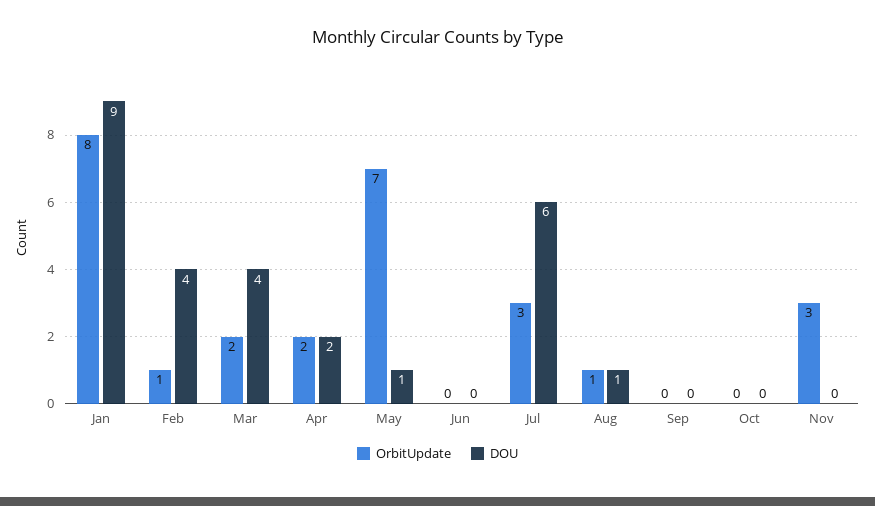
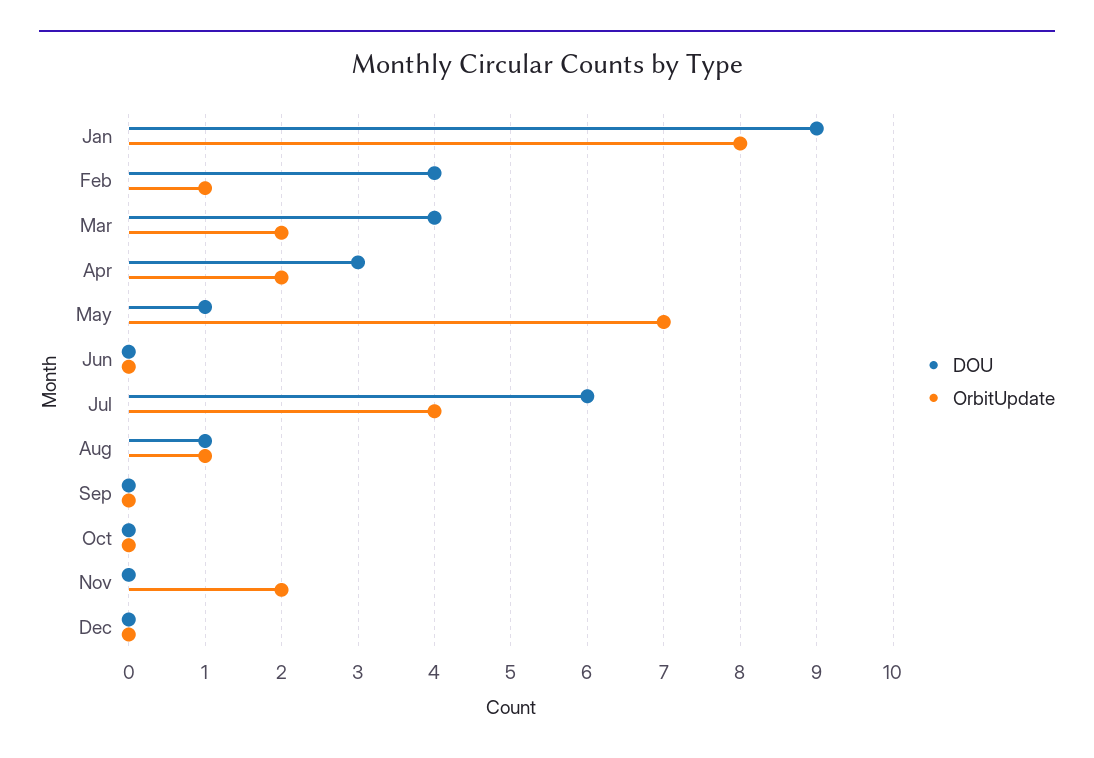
DOU, Apr: 2 -> 3
OrbitUpdate, Jul: 3 -> 4
OrbitUpdate, Nov: 3 -> 2
DOU, Dec: none -> 0
OrbitUpdate, Dec: none -> 0

